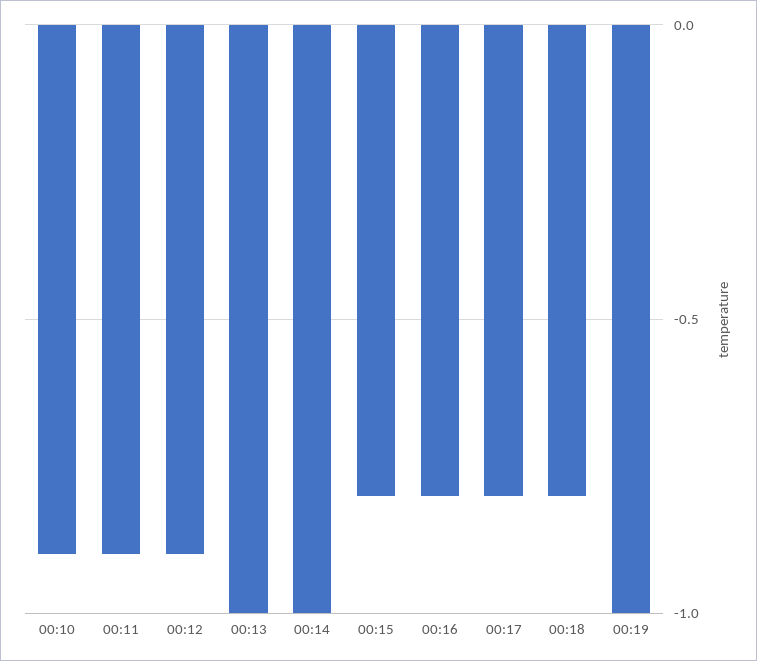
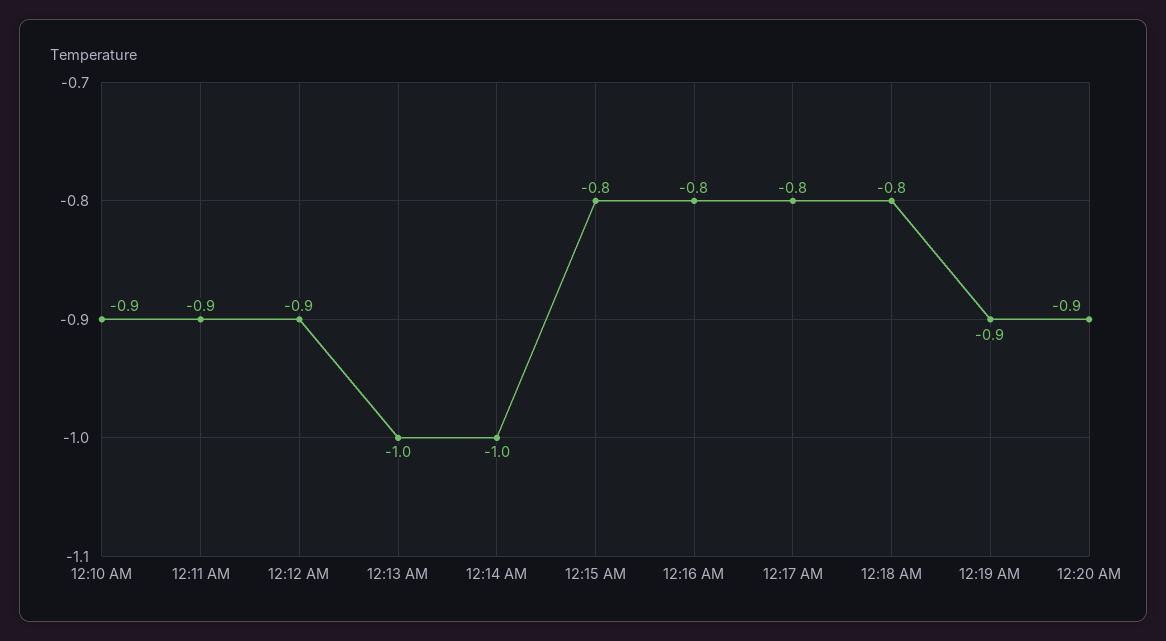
00:19: -1 -> -0.9
12:20 AM: none -> -0.9

